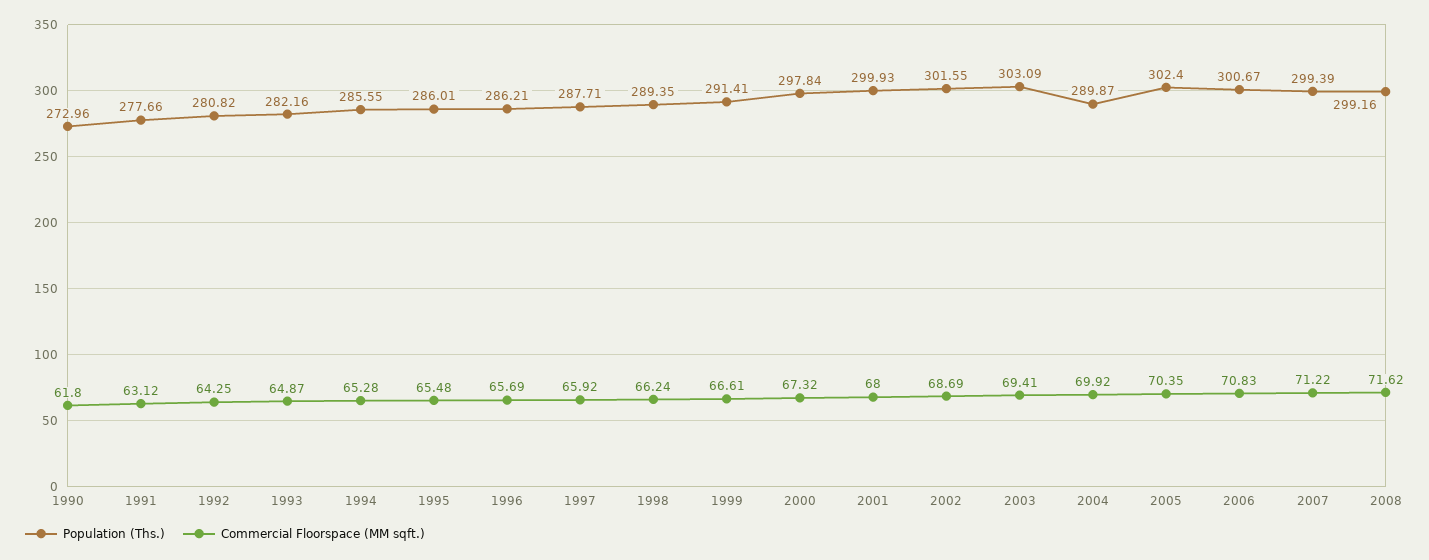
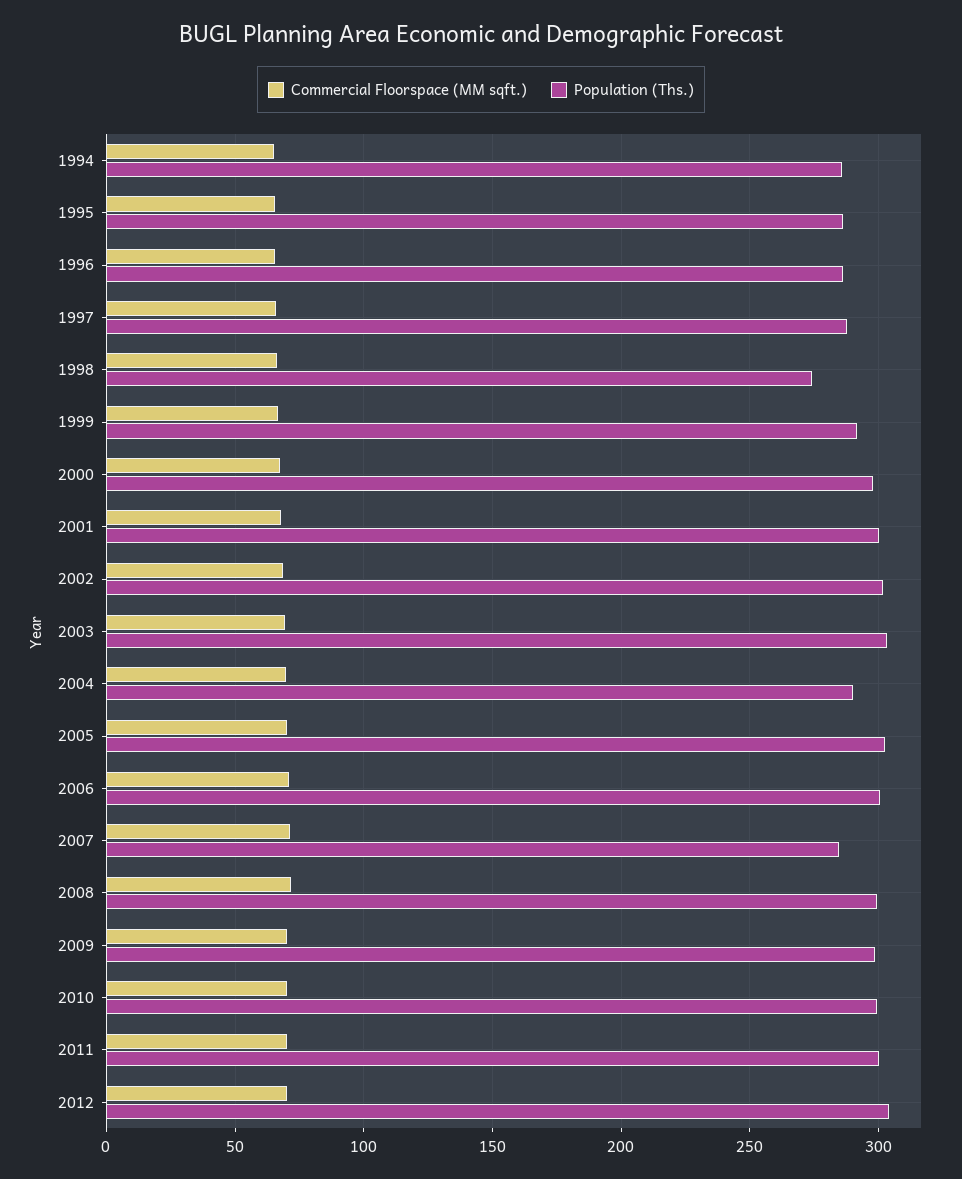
Population (Ths.), 1990: 272.96 -> none
Commercial Floorspace (MM sqft.), 1990: 61.8 -> none
Population (Ths.), 1991: 277.66 -> none
Commercial Floorspace (MM sqft.), 1991: 63.12 -> none
Population (Ths.), 1992: 280.82 -> none
Commercial Floorspace (MM sqft.), 1992: 64.25 -> none
Population (Ths.), 1993: 282.16 -> none
Commercial Floorspace (MM sqft.), 1993: 64.87 -> none
Population (Ths.), 1998: 289.35 -> 275
Population (Ths.), 2007: 299.39 -> 285
Commercial Floorspace (MM sqft.), 2009: none -> 70
Population (Ths.), 2009: none -> 300
Commercial Floorspace (MM sqft.), 2010: none -> 70
Population (Ths.), 2010: none -> 300
Commercial Floorspace (MM sqft.), 2011: none -> 70
Population (Ths.), 2011: none -> 300
Commercial Floorspace (MM sqft.), 2012: none -> 70
Population (Ths.), 2012: none -> 305

